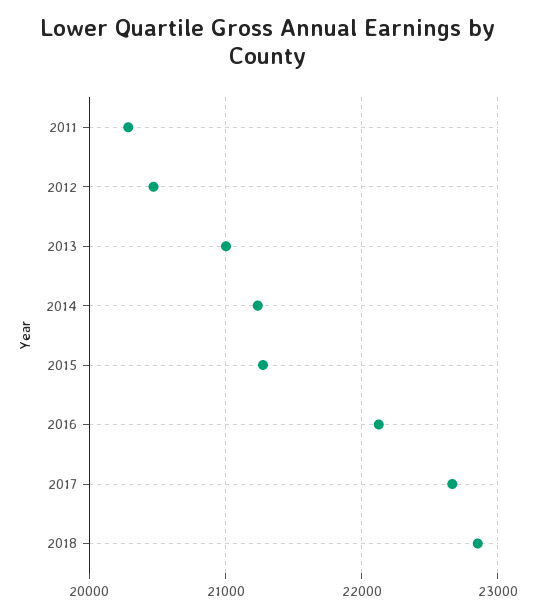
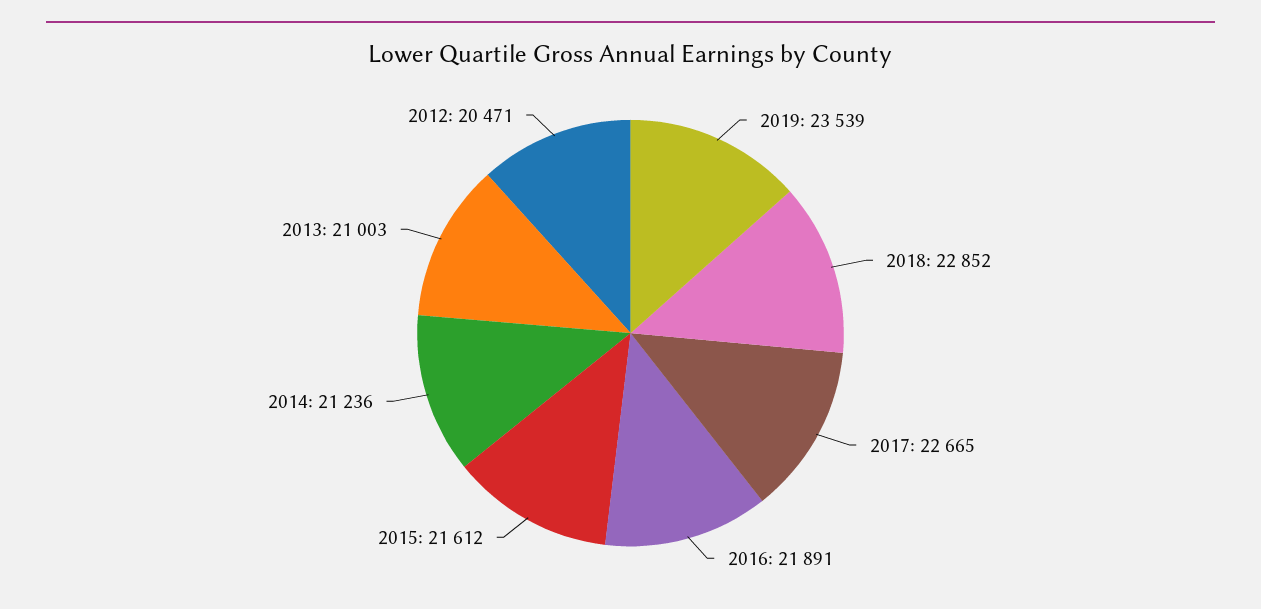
2011: 20300 -> none
2015: 21300 -> 21612
2016: 22100 -> 21891
2019: none -> 23539

